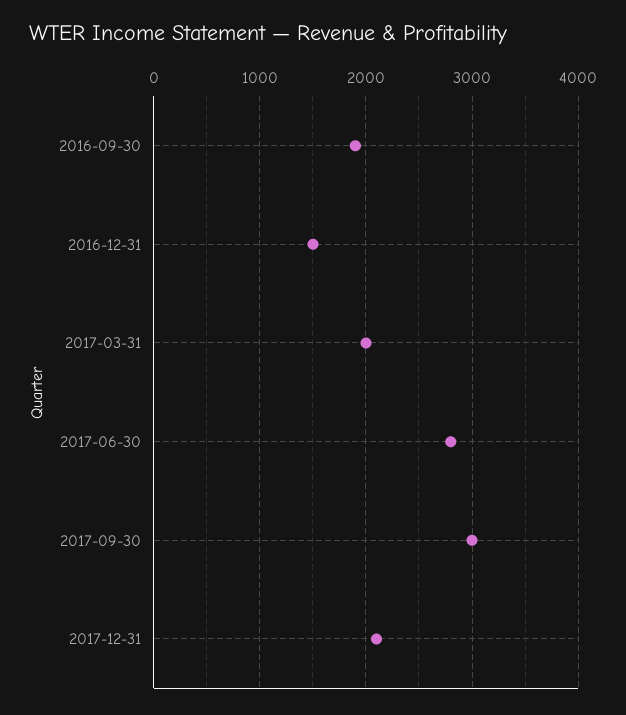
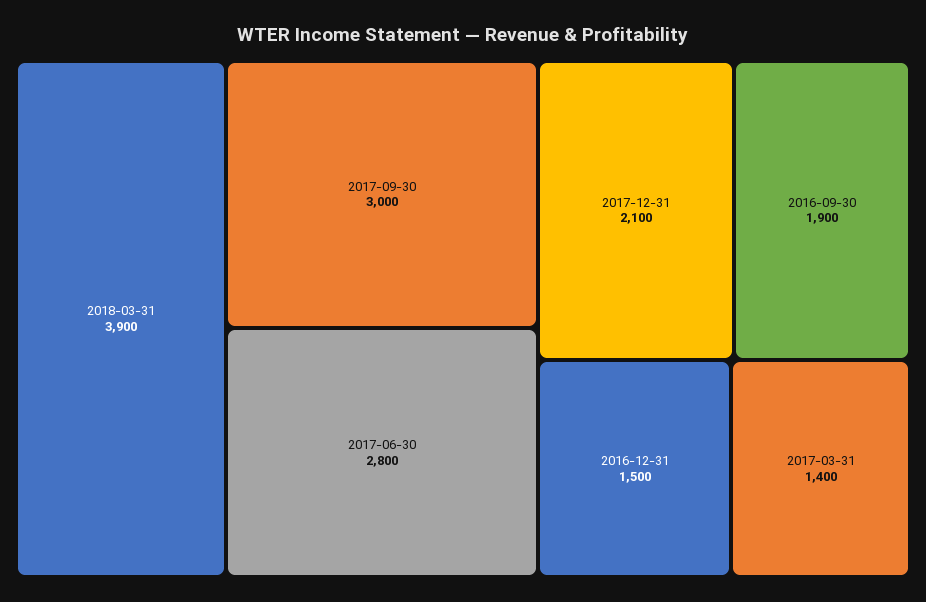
2017-03-31: 2000 -> 1400
2018-03-31: none -> 3900

